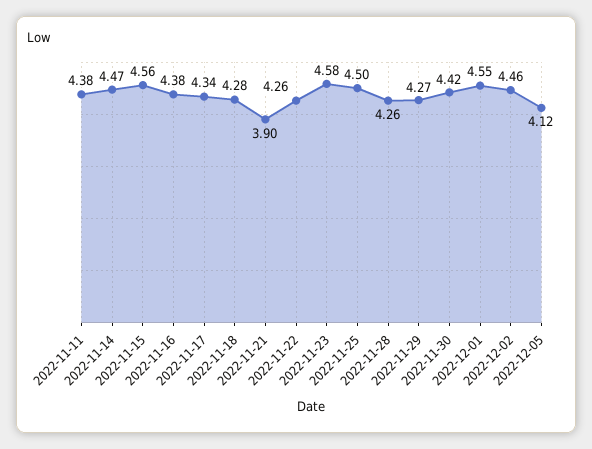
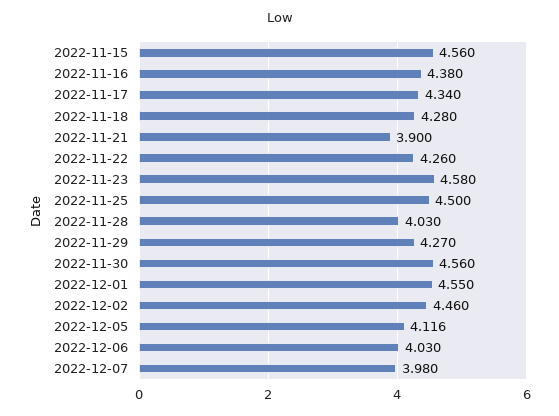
2022-11-11: 4.38 -> none
2022-11-14: 4.47 -> none
2022-11-28: 4.26 -> 4.03
2022-11-30: 4.42 -> 4.56
2022-12-06: none -> 4.03
2022-12-07: none -> 3.98

